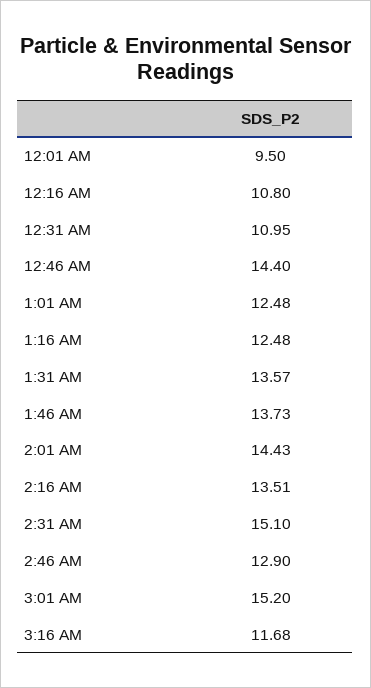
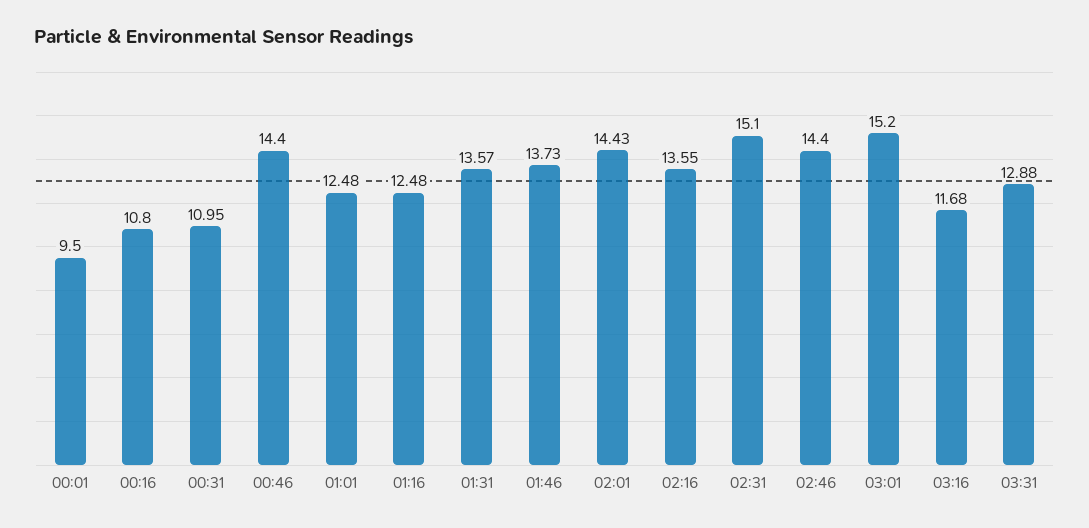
2:16 AM: 13.51 -> 13.55
2:46 AM: 12.9 -> 14.4
03:31: none -> 12.88

